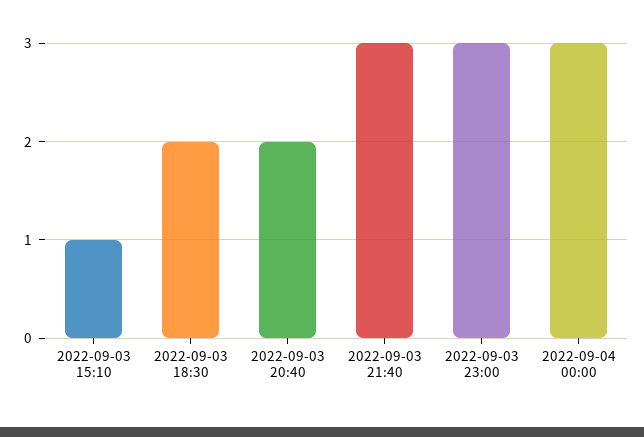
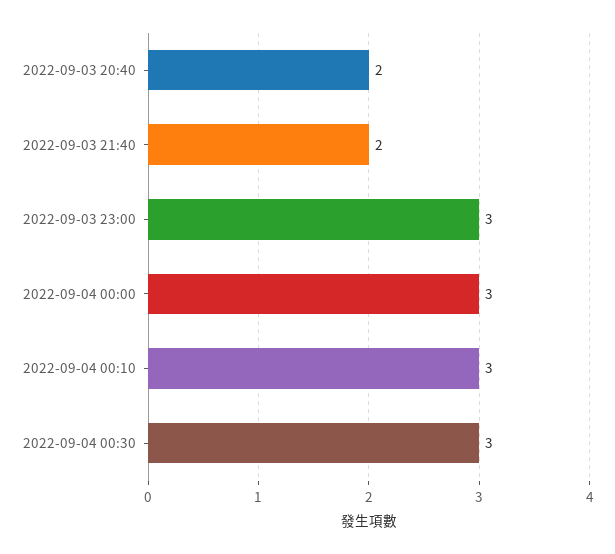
2022-09-03 15:10: 1 -> none
2022-09-03 18:30: 2 -> none
2022-09-03 21:40: 3 -> 2
2022-09-04 00:10: none -> 3
2022-09-04 00:30: none -> 3

